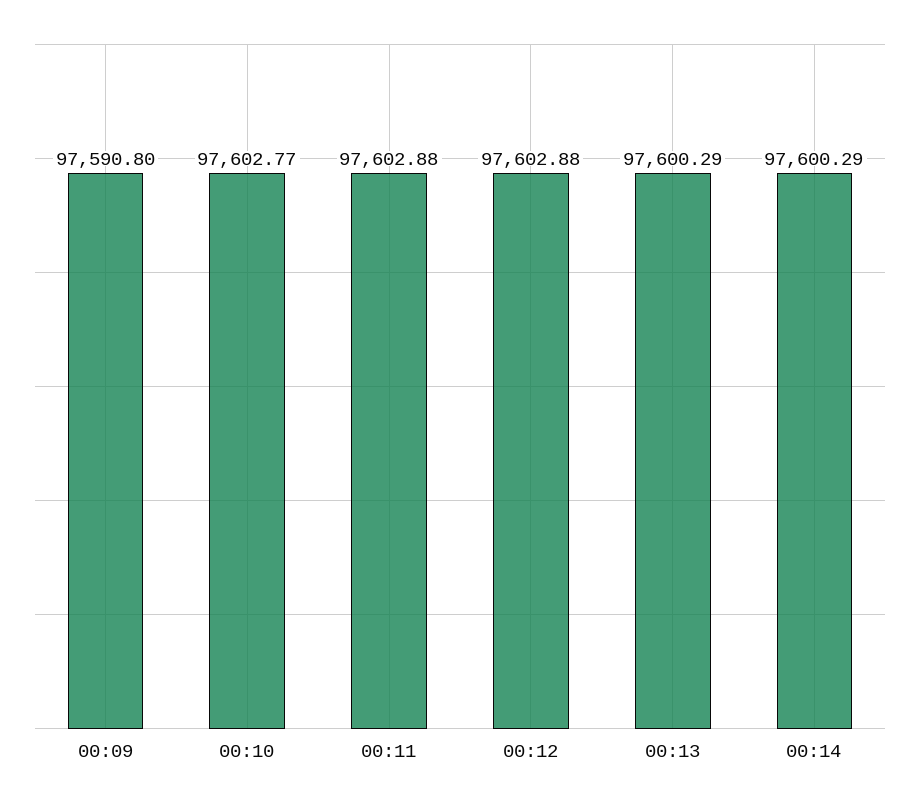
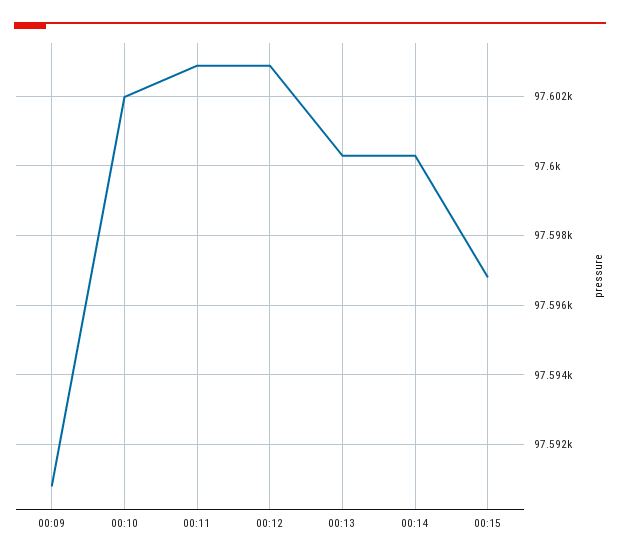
00:10: 97602.77 -> 97602
00:15: none -> 97596.8

